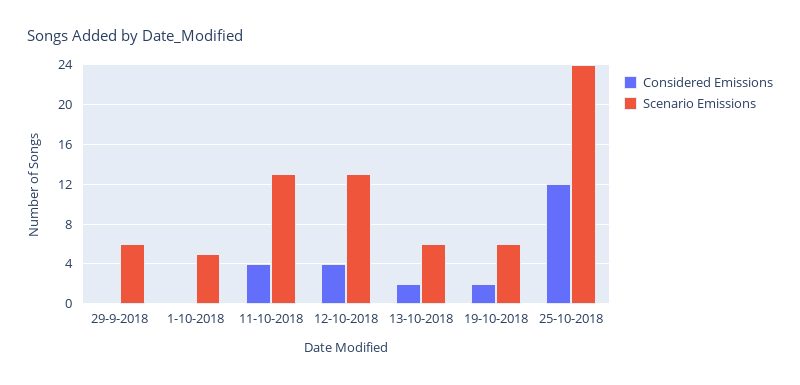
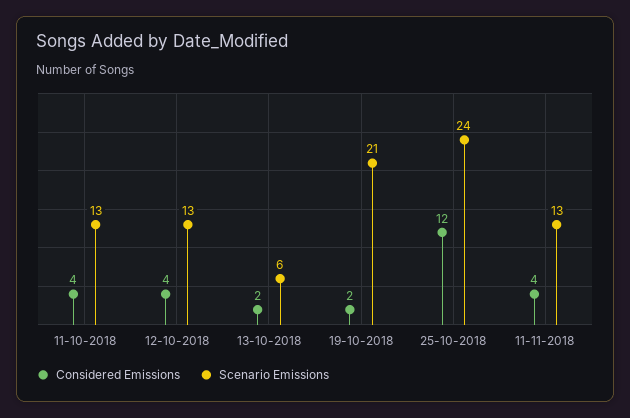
Considered Emissions, 29-9-2018: 0 -> none
Scenario Emissions, 29-9-2018: 6 -> none
Considered Emissions, 1-10-2018: 0 -> none
Scenario Emissions, 1-10-2018: 5 -> none
Scenario Emissions, 19-10-2018: 6 -> 21
Considered Emissions, 11-11-2018: none -> 4
Scenario Emissions, 11-11-2018: none -> 13

